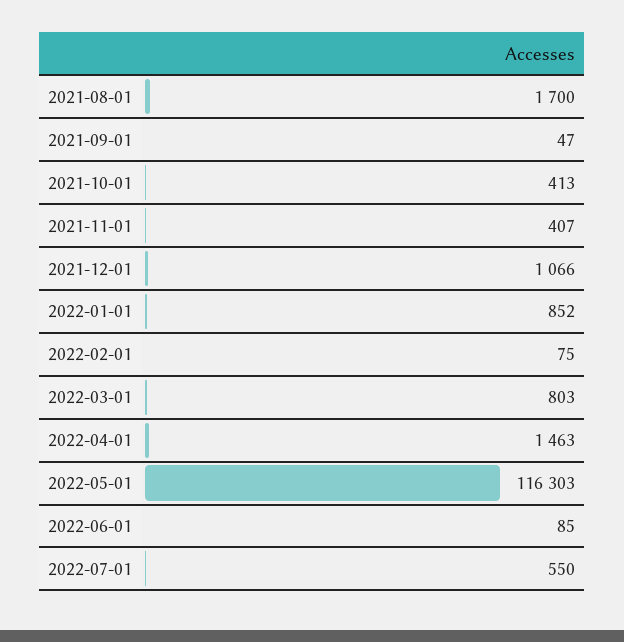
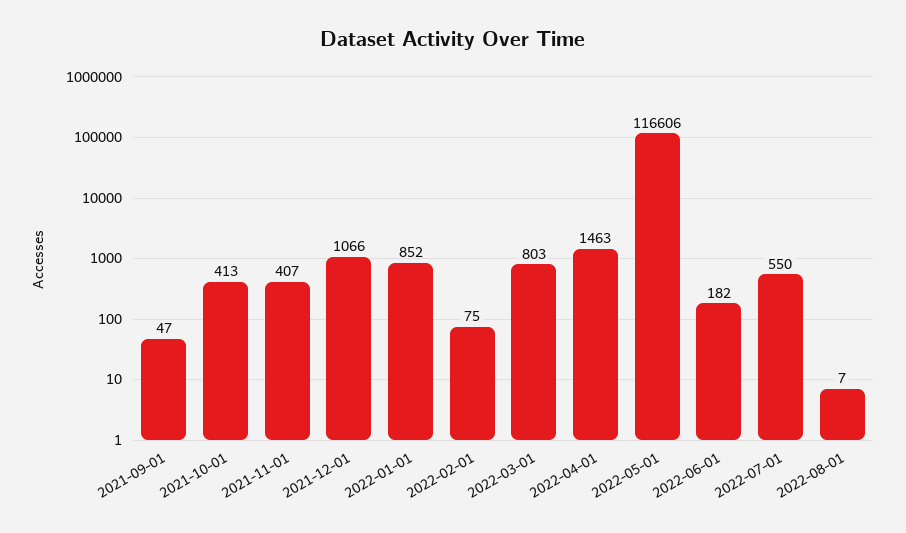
2021-08-01: 1700 -> none
2022-05-01: 116303 -> 116606
2022-06-01: 85 -> 182
2022-08-01: none -> 7

